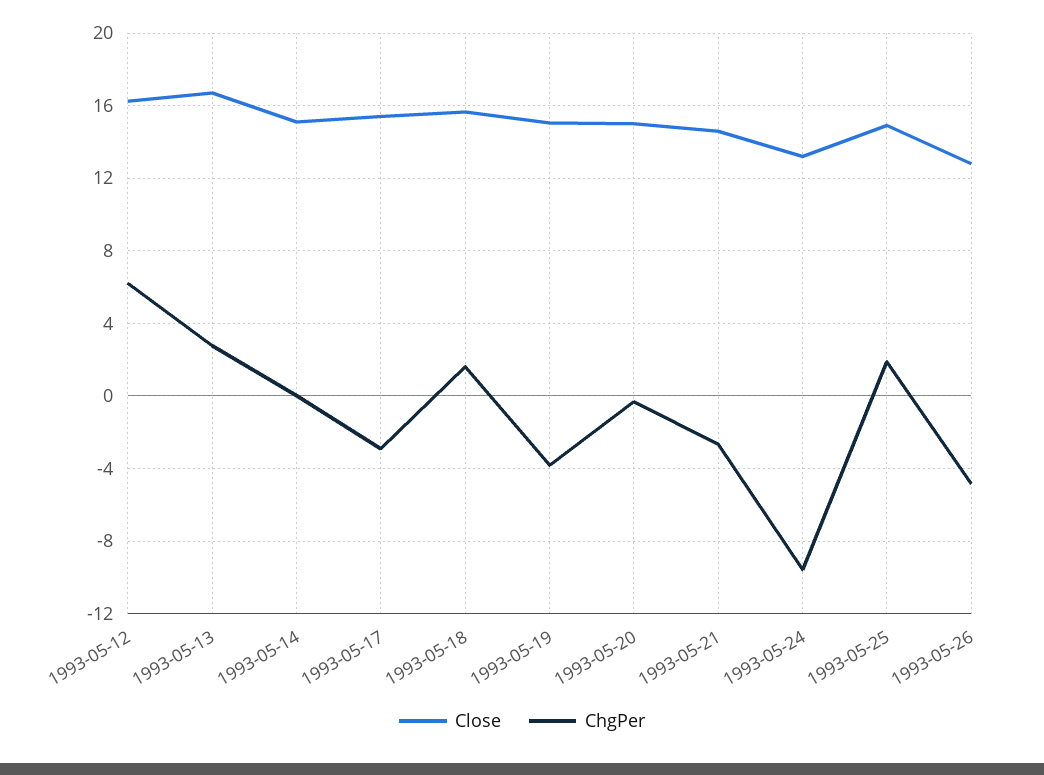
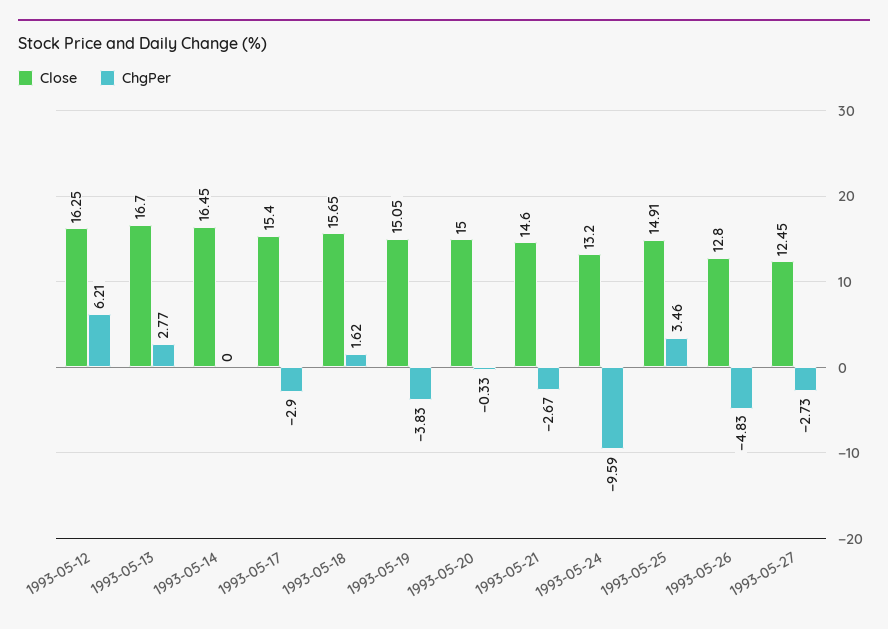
Close, 1993-05-14: 15 -> 16.45
ChgPer, 1993-05-25: 2 -> 3.46
Close, 1993-05-27: none -> 12.45
ChgPer, 1993-05-27: none -> -2.73

